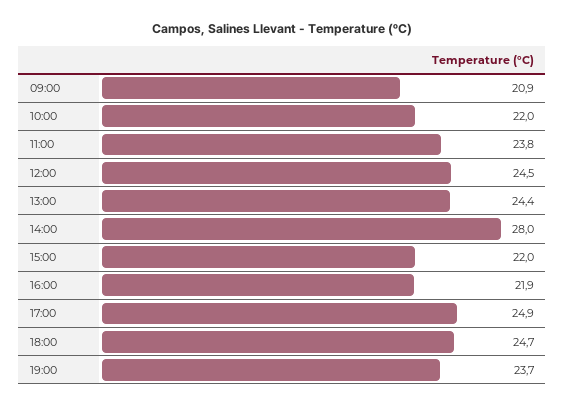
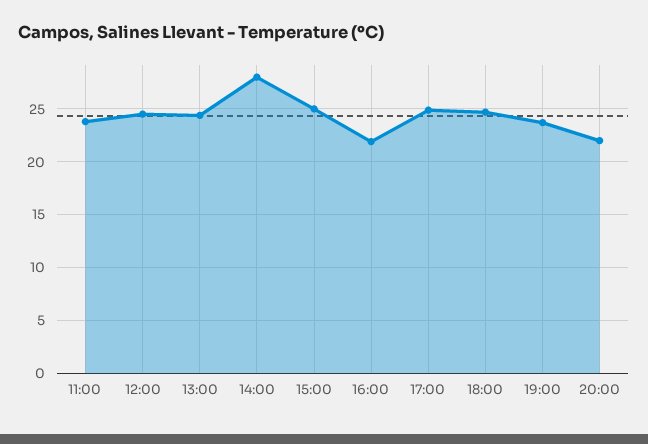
09:00: 20.9 -> none
10:00: 22 -> none
15:00: 22 -> 25
20:00: none -> 22

